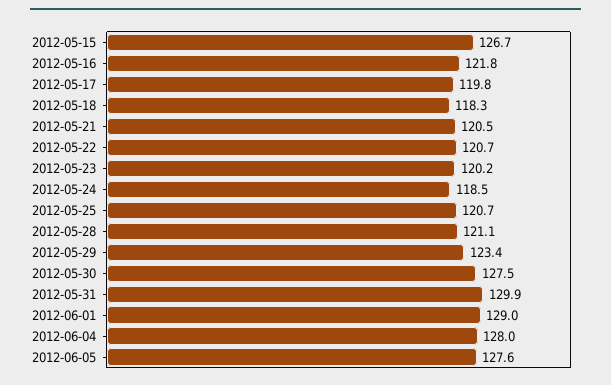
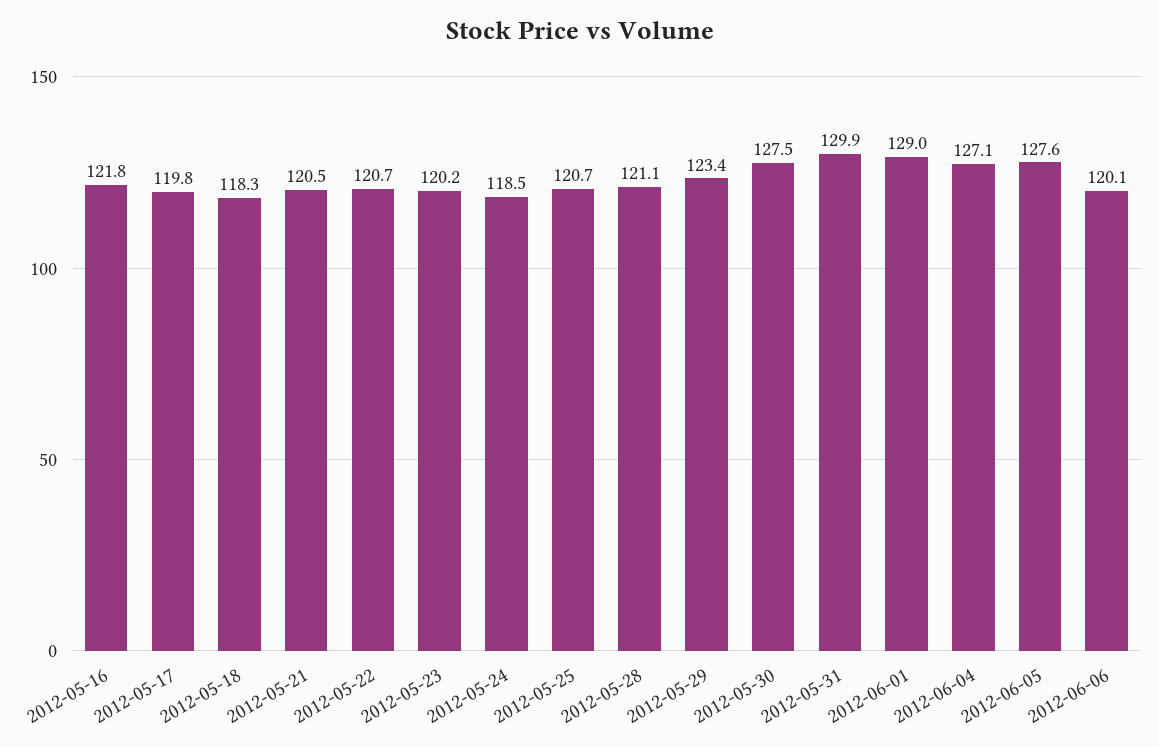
2012-05-15: 126.7 -> none
2012-06-04: 128 -> 127.1
2012-06-06: none -> 120.1

